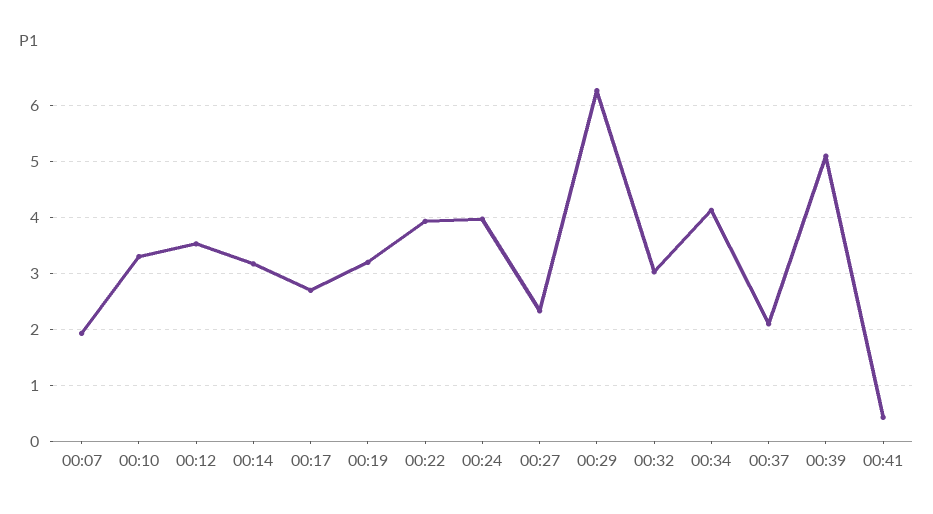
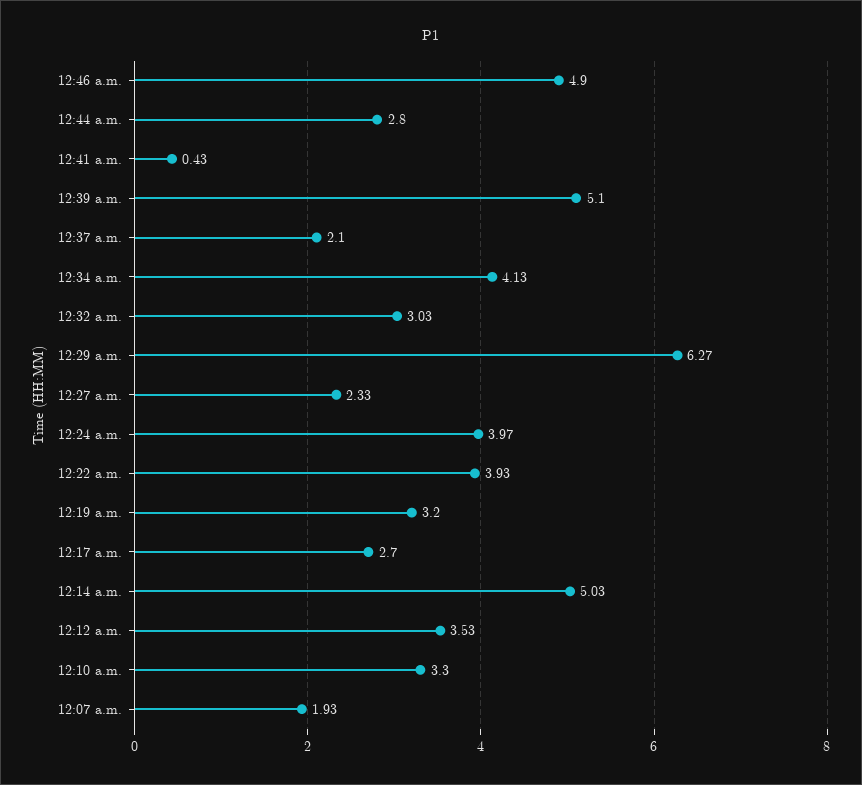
00:14: 3.2 -> 5.03
12:46 a.m.: none -> 4.9
12:44 a.m.: none -> 2.8

